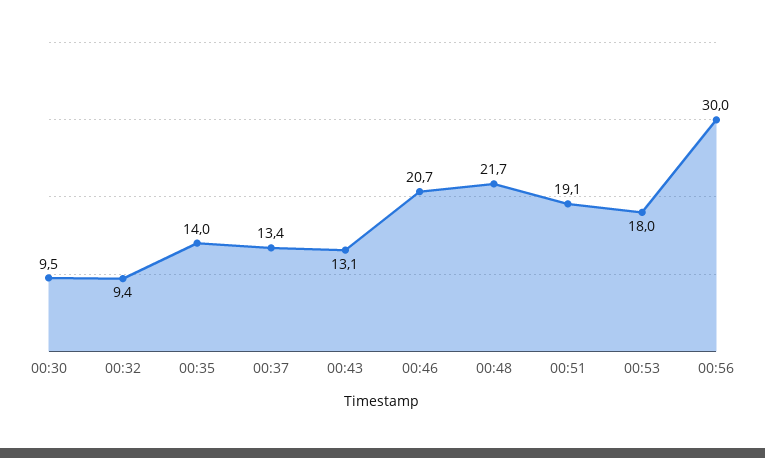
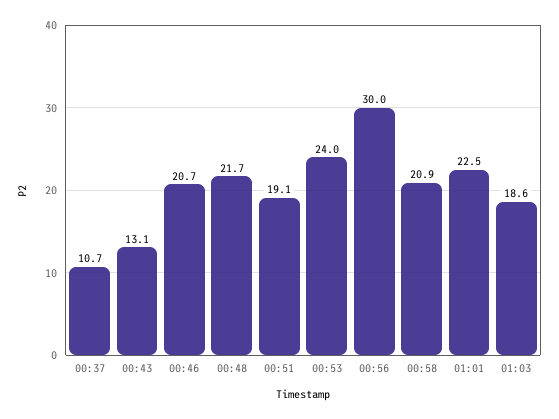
00:30: 9.5 -> none
00:32: 9.4 -> none
00:35: 14 -> none
00:37: 13.4 -> 10.7
00:53: 18 -> 24
00:58: none -> 20.9
01:01: none -> 22.5
01:03: none -> 18.6

